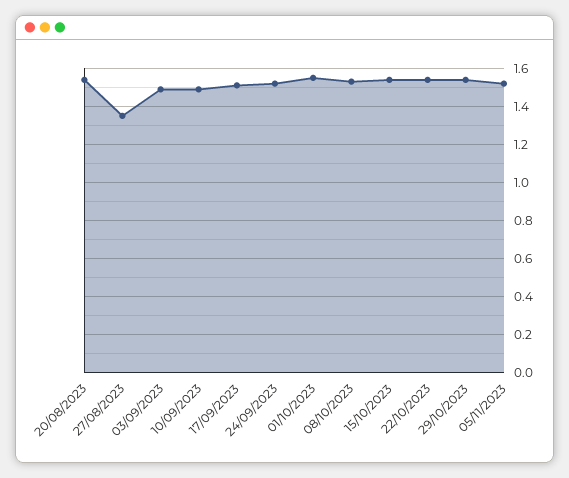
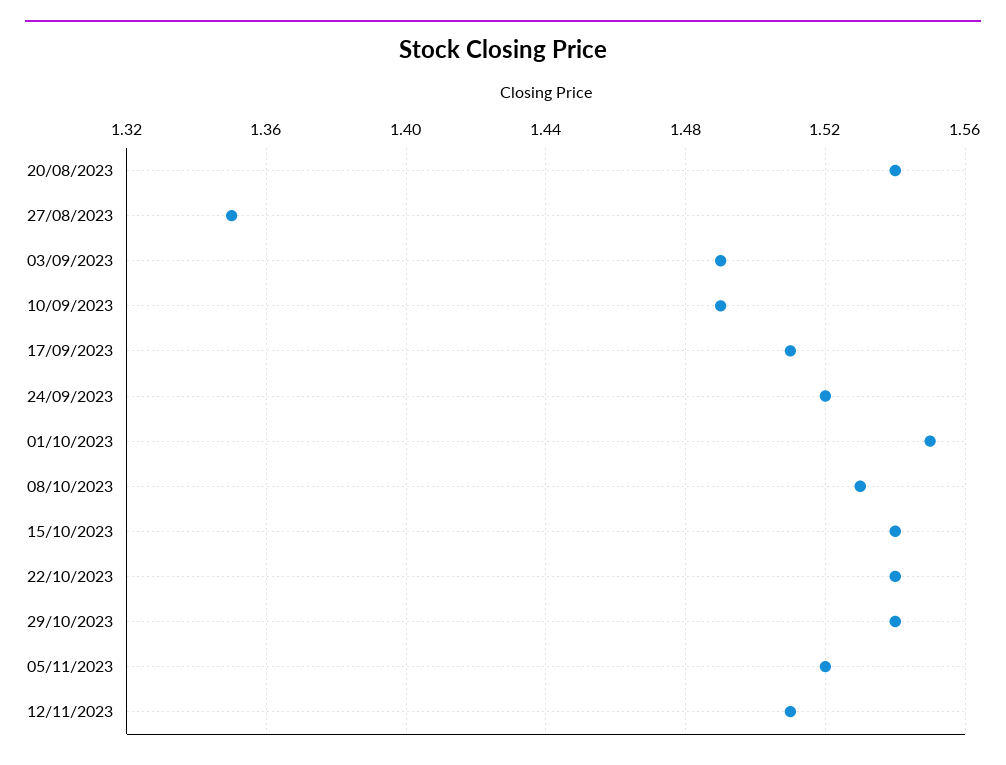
12/11/2023: none -> 1.51

